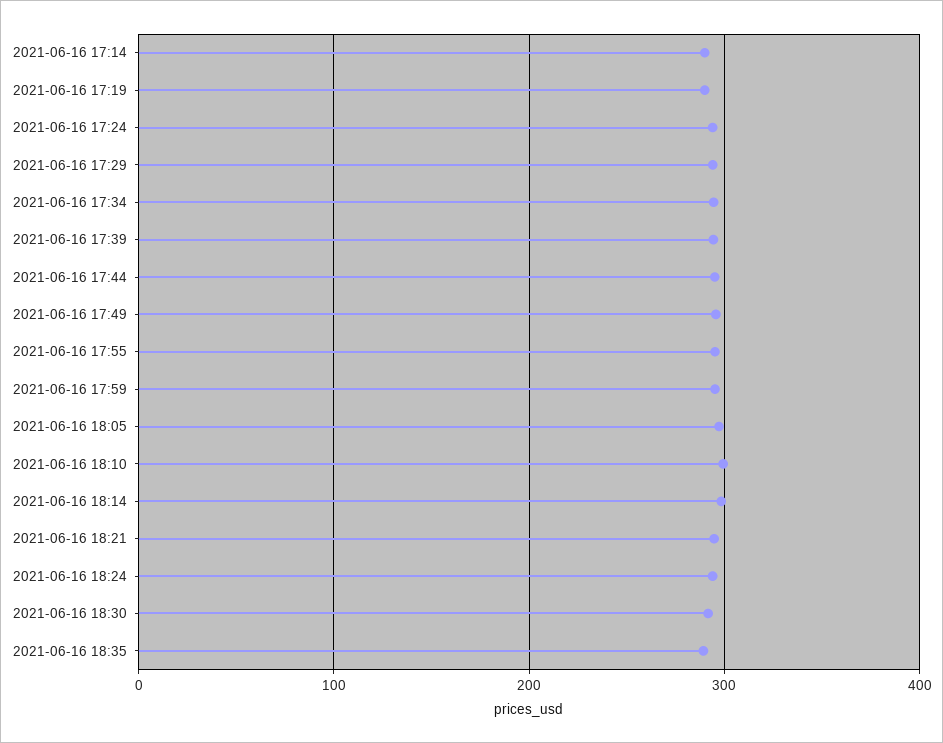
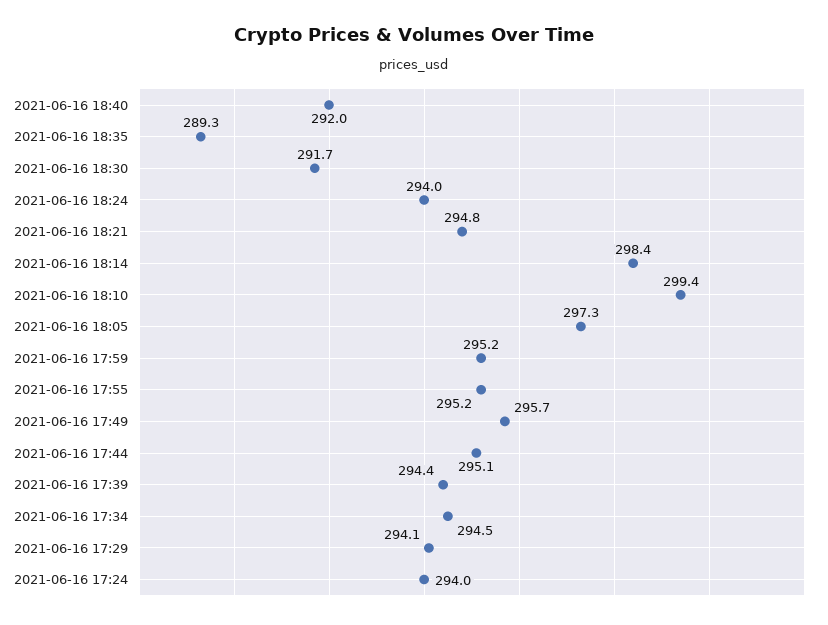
2021-06-16 17:14: 290 -> none
2021-06-16 17:19: 290 -> none
2021-06-16 18:40: none -> 292

